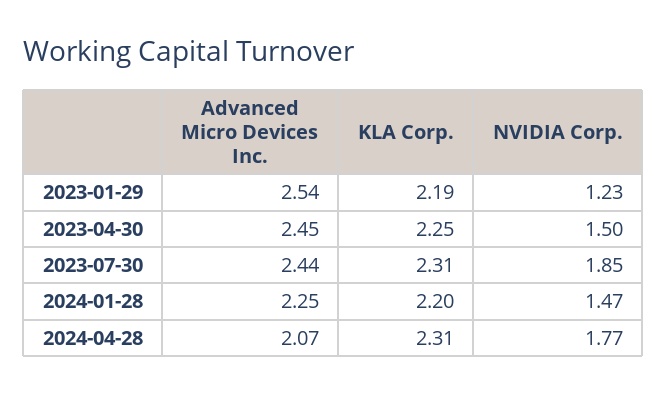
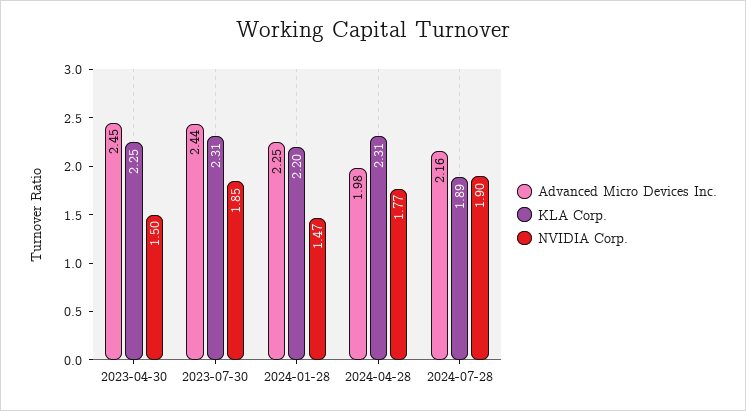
Advanced Micro Devices Inc., 2023-01-29: 2.54 -> none
KLA Corp., 2023-01-29: 2.19 -> none
NVIDIA Corp., 2023-01-29: 1.23 -> none
Advanced Micro Devices Inc., 2024-04-28: 2.07 -> 1.98
Advanced Micro Devices Inc., 2024-07-28: none -> 2.16
KLA Corp., 2024-07-28: none -> 1.89
NVIDIA Corp., 2024-07-28: none -> 1.9

